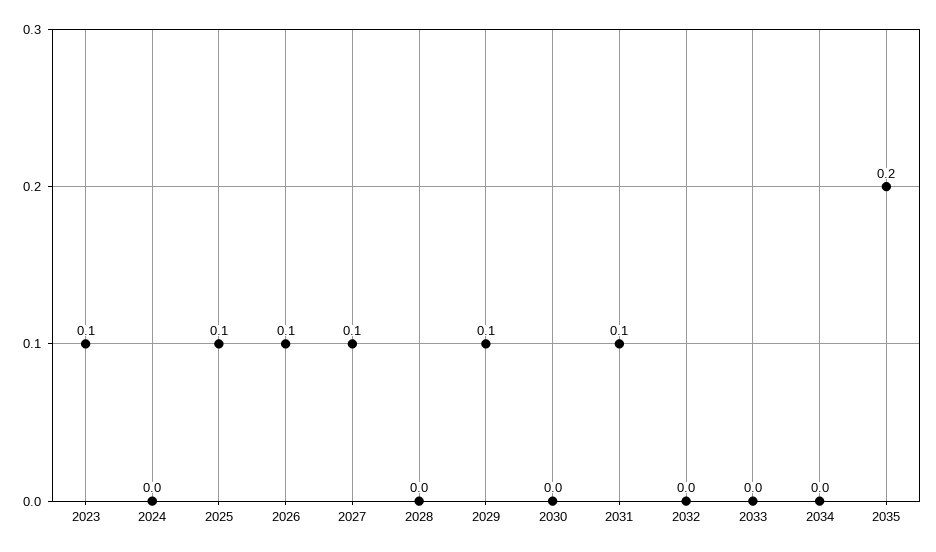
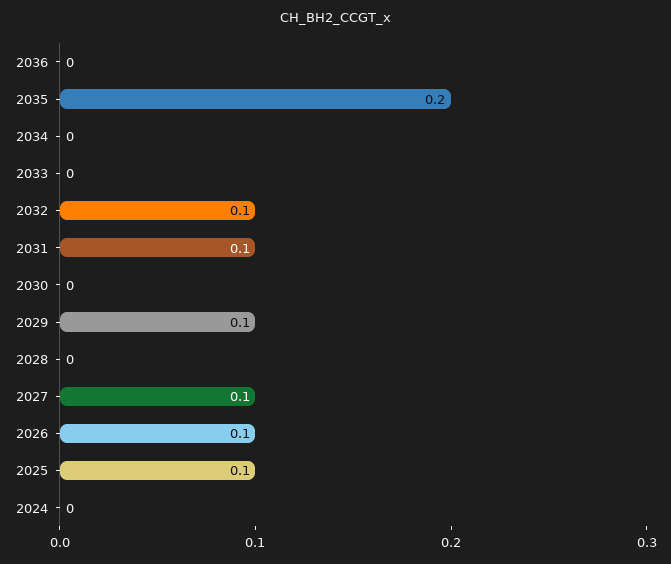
2023: 0.1 -> none
2032: 0 -> 0.1
2036: none -> 0

